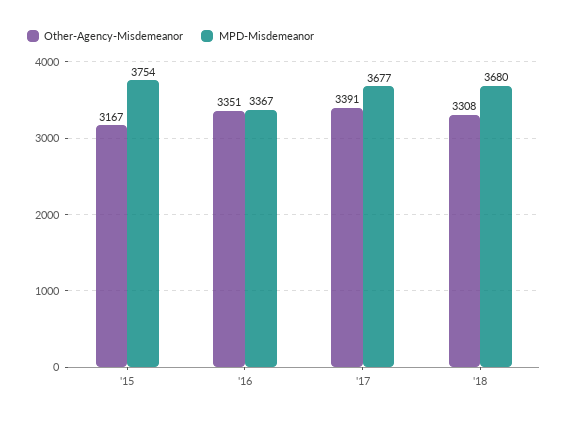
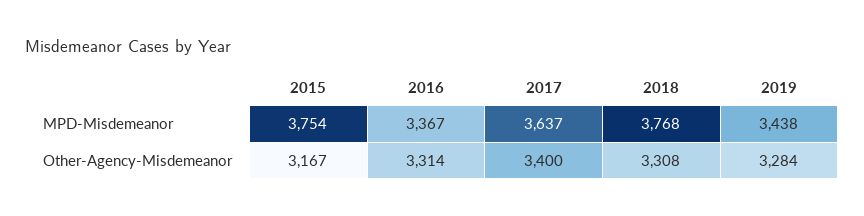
Other-Agency-Misdemeanor, '16: 3351 -> 3314
Other-Agency-Misdemeanor, '17: 3391 -> 3400
MPD-Misdemeanor, '17: 3677 -> 3637
MPD-Misdemeanor, '18: 3680 -> 3768
MPD-Misdemeanor, 2019: none -> 3438
Other-Agency-Misdemeanor, 2019: none -> 3284

